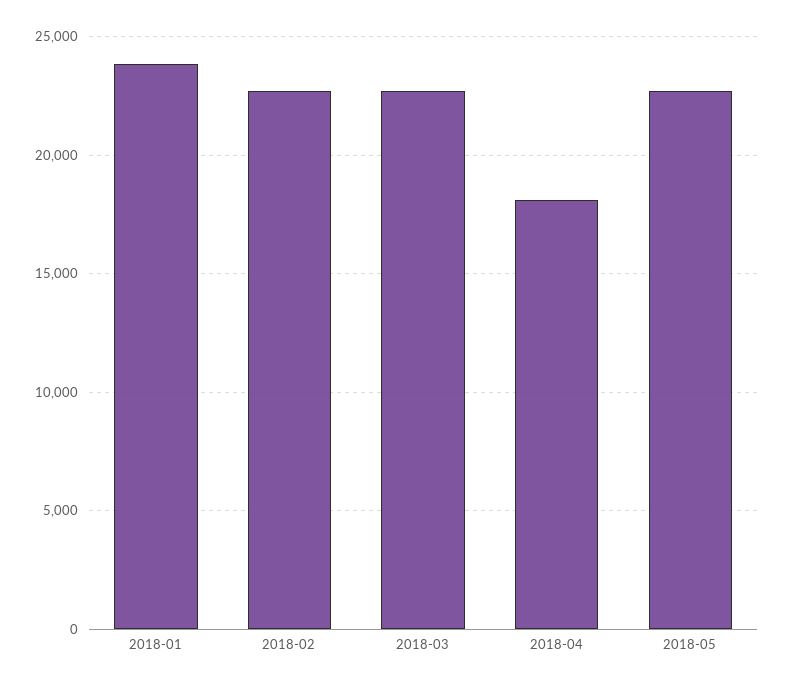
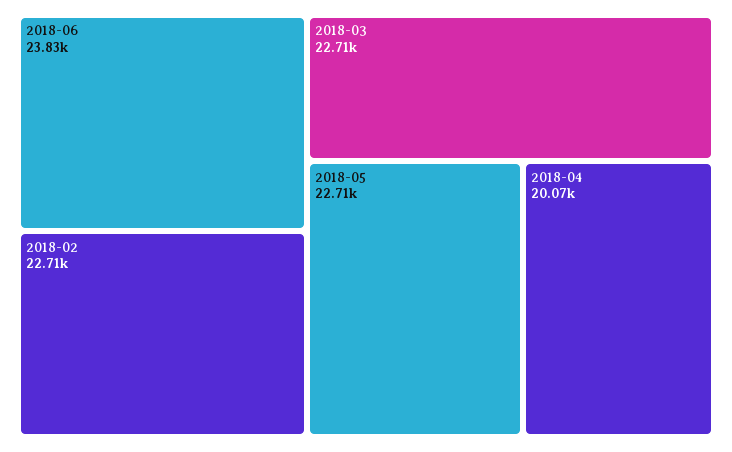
2018-01: 24000 -> none
2018-04: 18000 -> 20070
2018-06: none -> 23830

